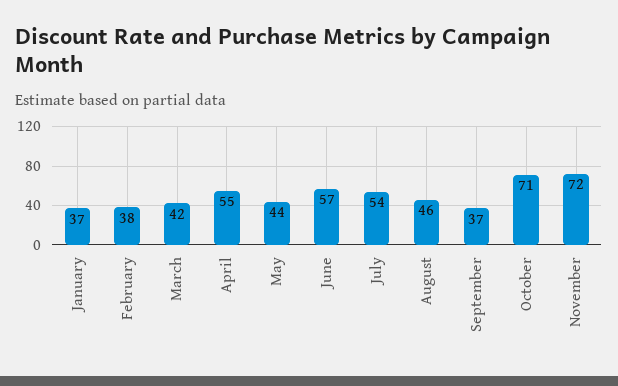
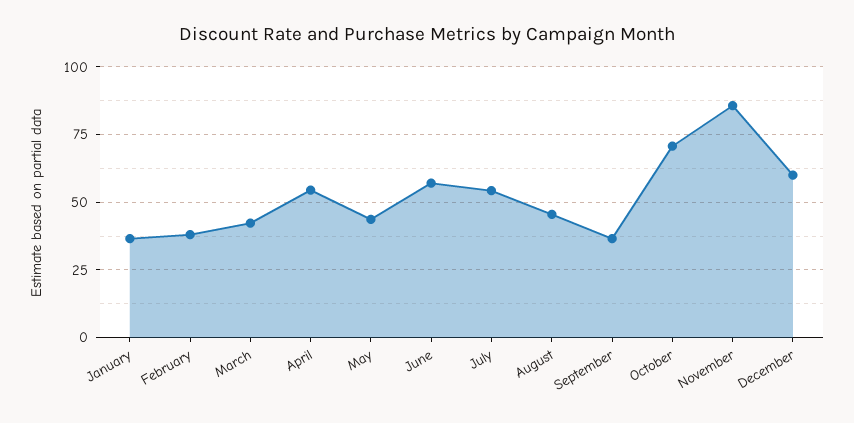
November: 72 -> 85
December: none -> 60

